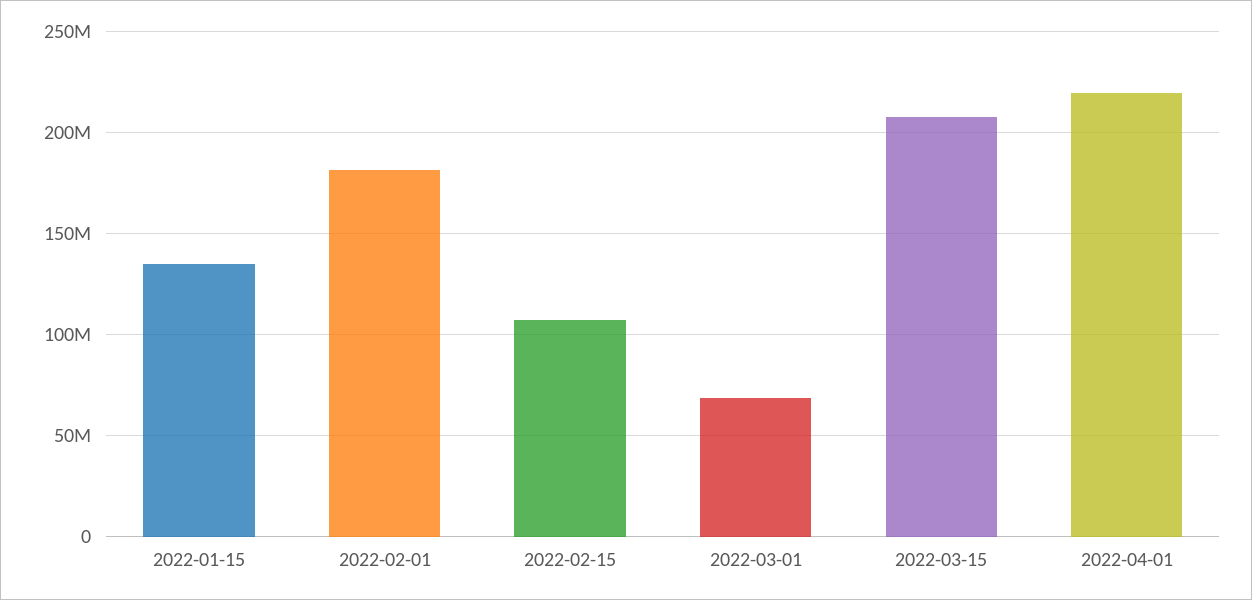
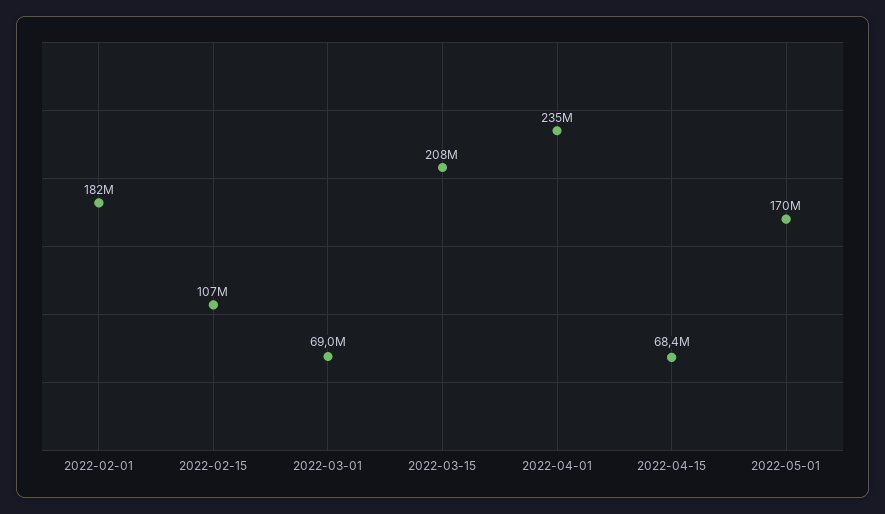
2022-01-15: 135000000 -> none
2022-04-01: 220000000 -> 235000000
2022-04-15: none -> 68400000
2022-05-01: none -> 170000000

